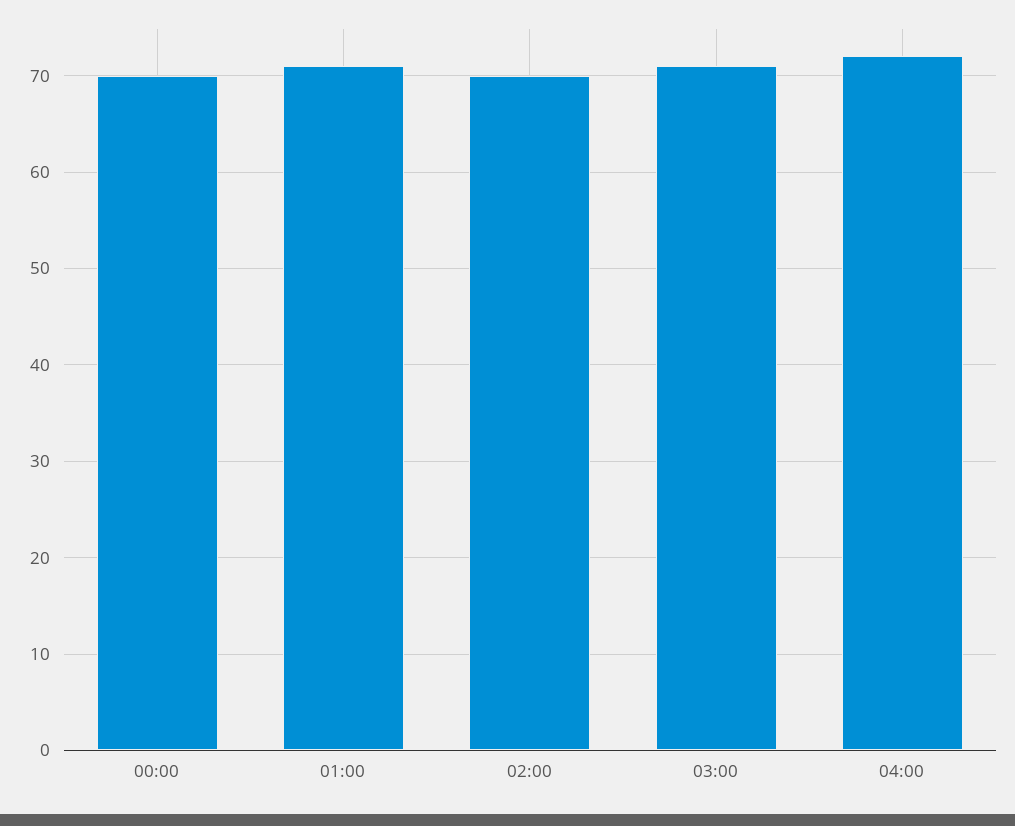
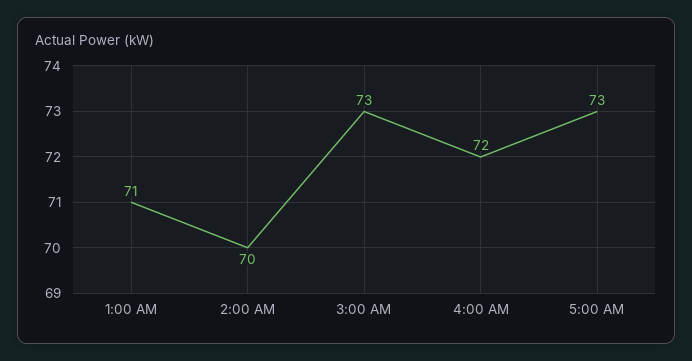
00:00: 70 -> none
03:00: 71 -> 73
5:00 AM: none -> 73

